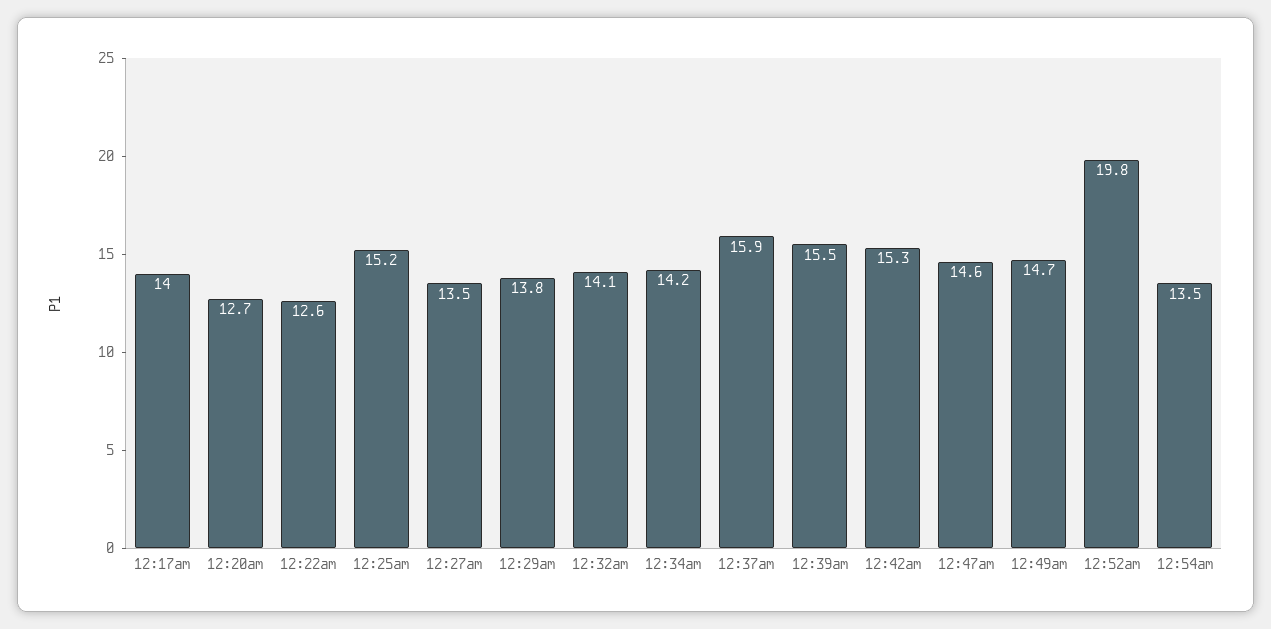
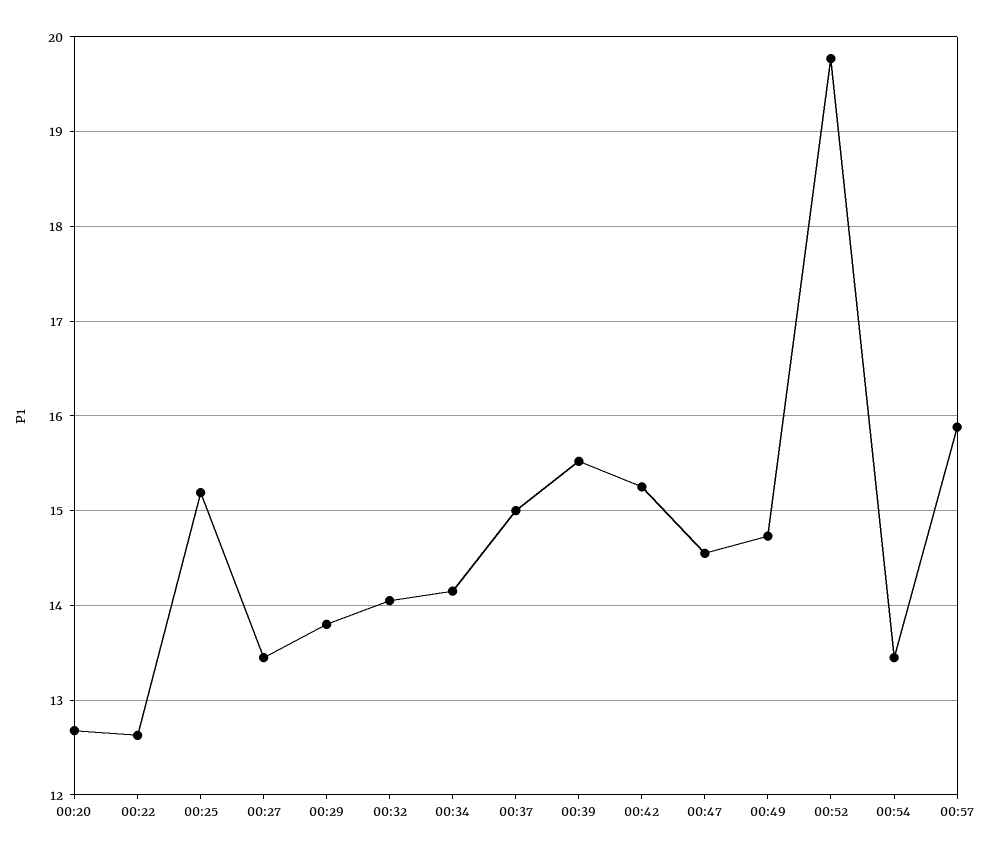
12:17am: 14 -> none
12:37am: 15.9 -> 15
00:57: none -> 15.9

